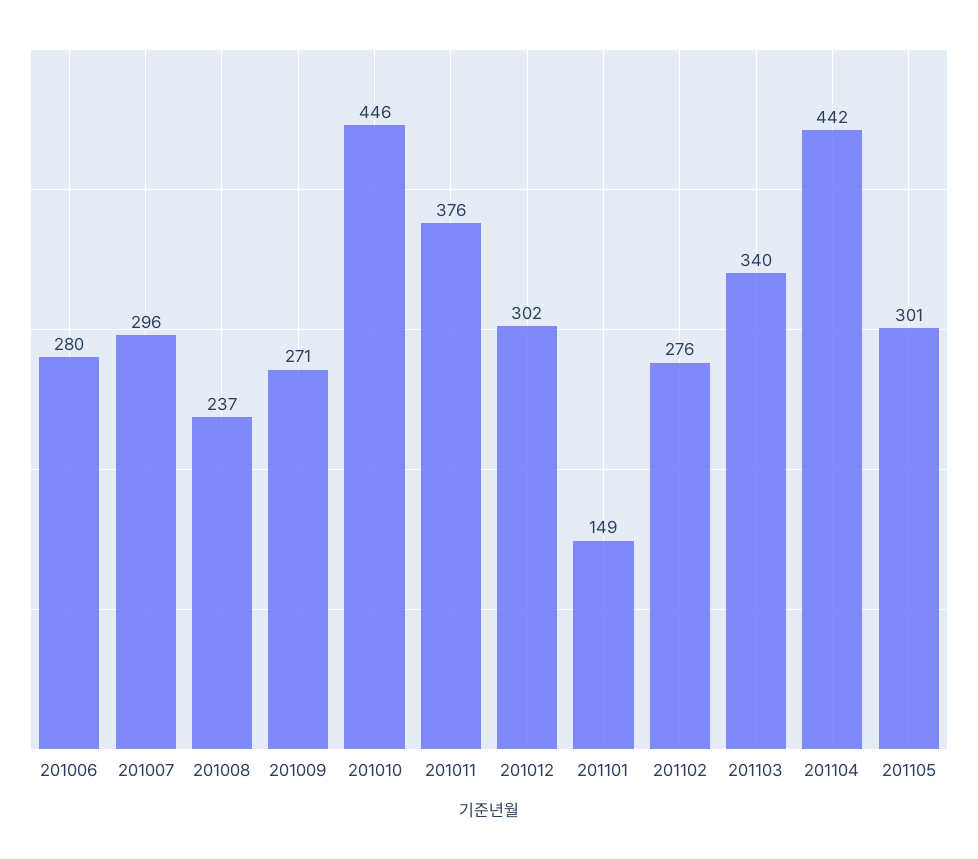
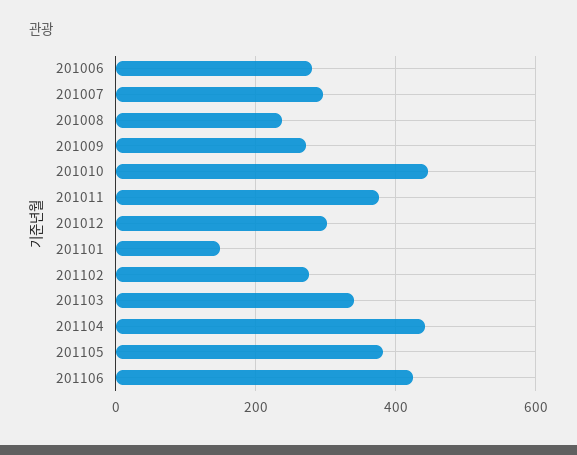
201105: 301 -> 380
201106: none -> 420

